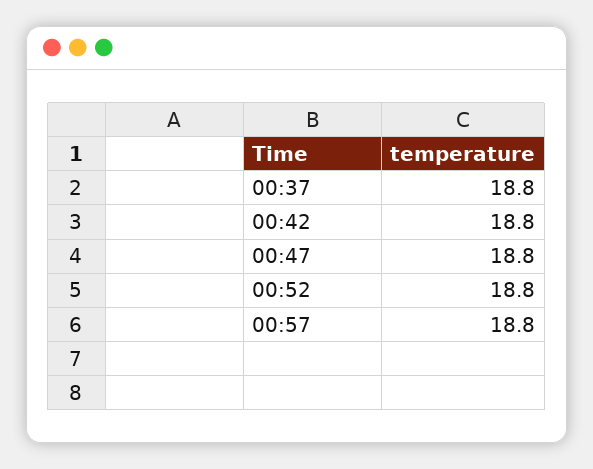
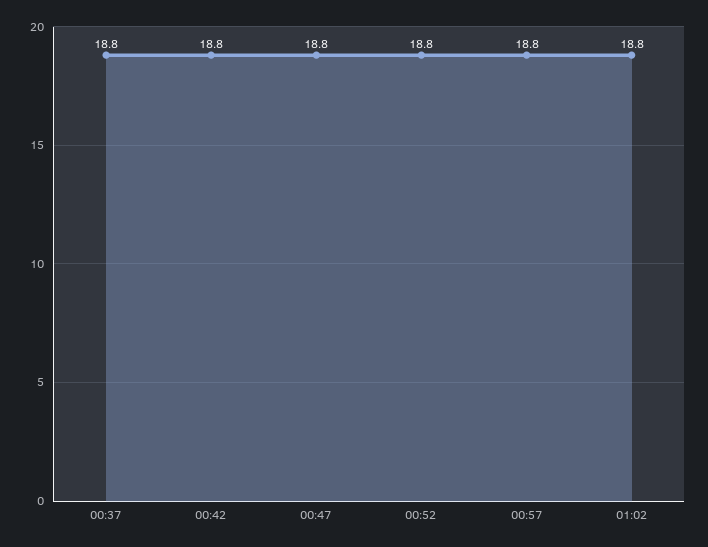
01:02: none -> 18.8

